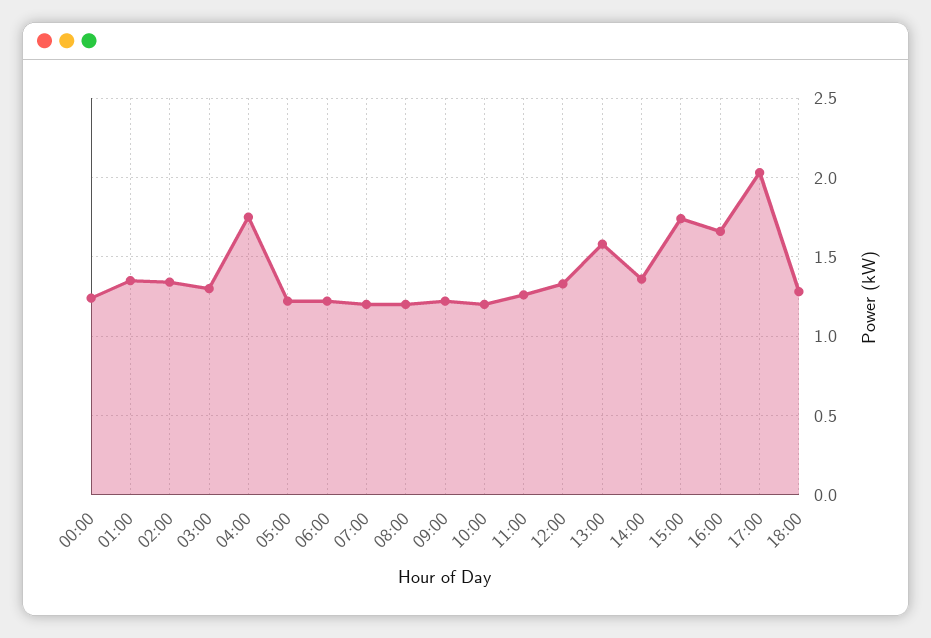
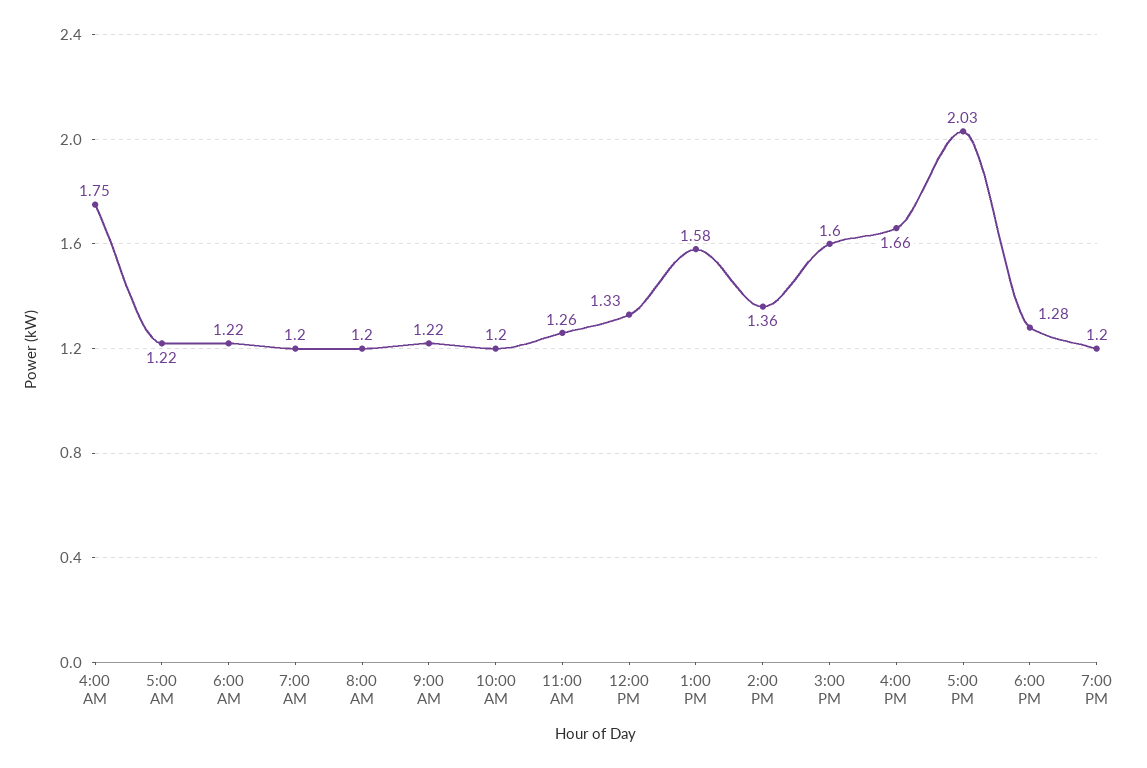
00:00: 1.25 -> none
01:00: 1.35 -> none
02:00: 1.35 -> none
03:00: 1.3 -> none
15:00: 1.75 -> 1.6
7:00 PM: none -> 1.2

